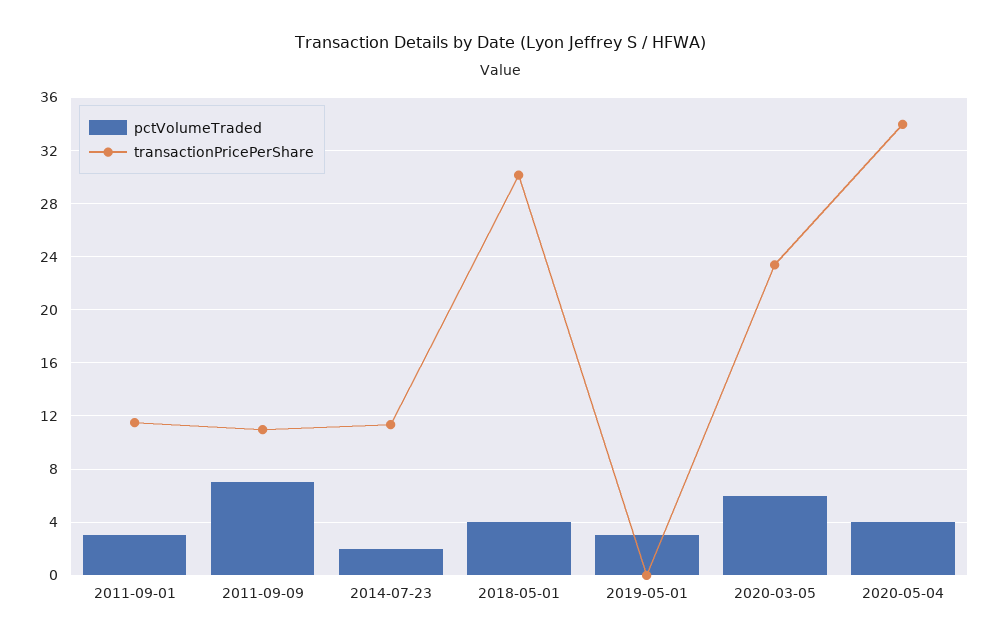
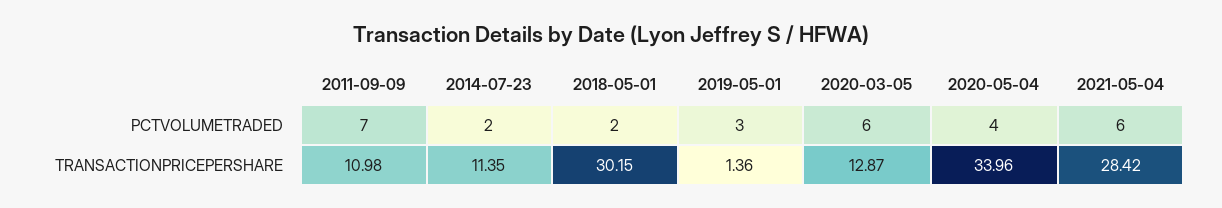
pctVolumeTraded, 2011-09-01: 3 -> none
transactionPricePerShare, 2011-09-01: 11.5 -> none
pctVolumeTraded, 2018-05-01: 4 -> 2
transactionPricePerShare, 2019-05-01: 0 -> 1.36
transactionPricePerShare, 2020-03-05: 23.5 -> 12.87
pctVolumeTraded, 2021-05-04: none -> 6
transactionPricePerShare, 2021-05-04: none -> 28.42

